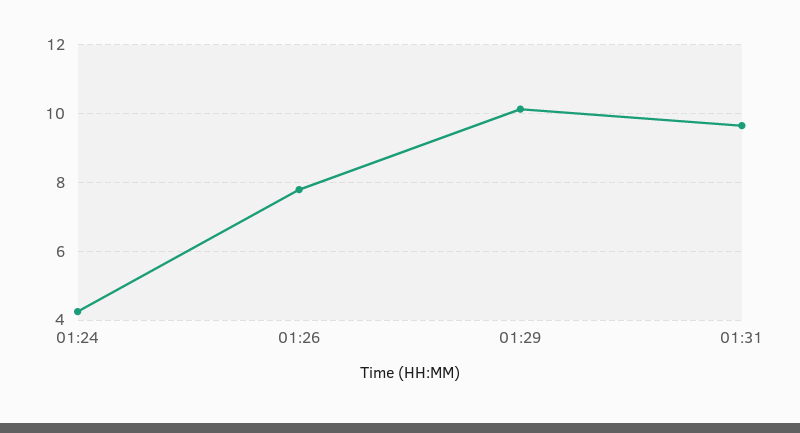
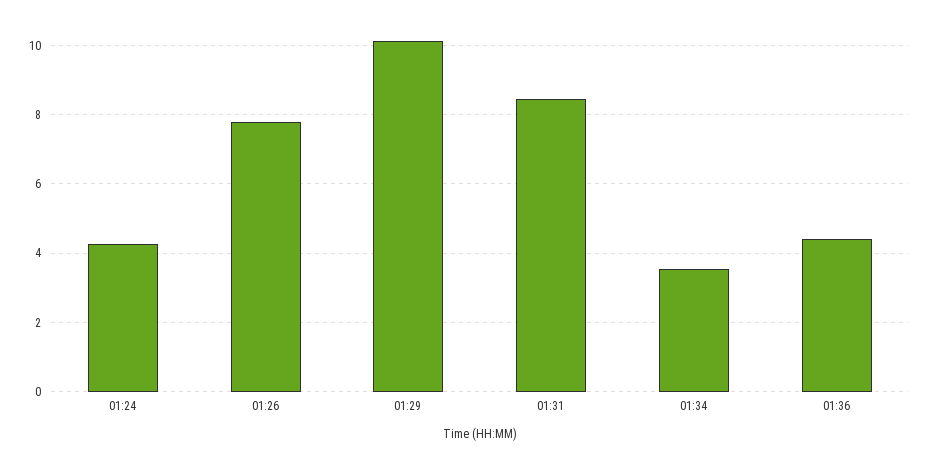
01:31: 9.6 -> 8.4
01:34: none -> 3.6
01:36: none -> 4.4

